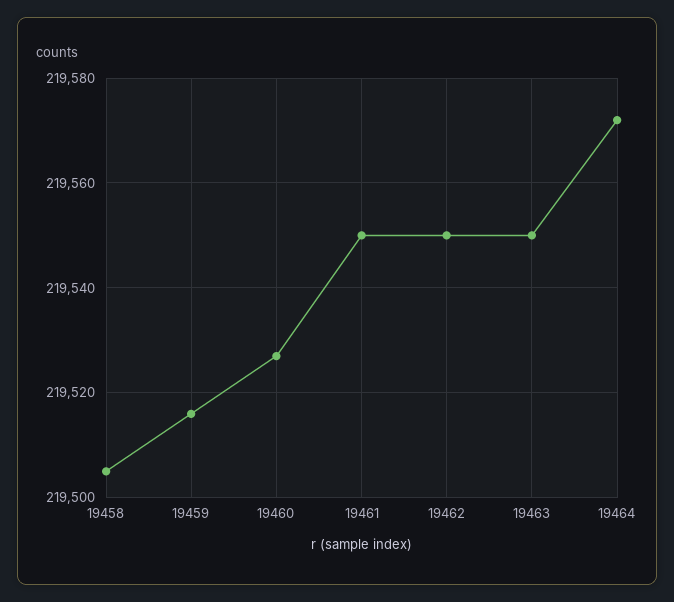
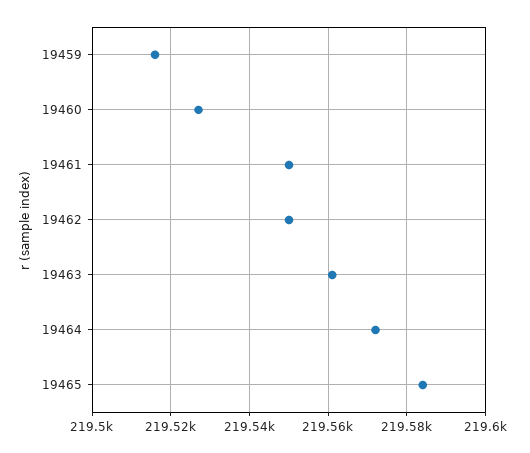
19458: 219505 -> none
19463: 219550 -> 219560
19465: none -> 219585

